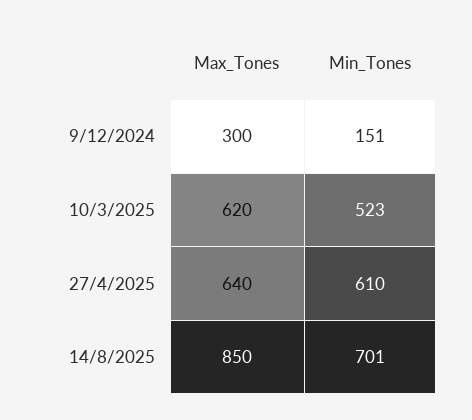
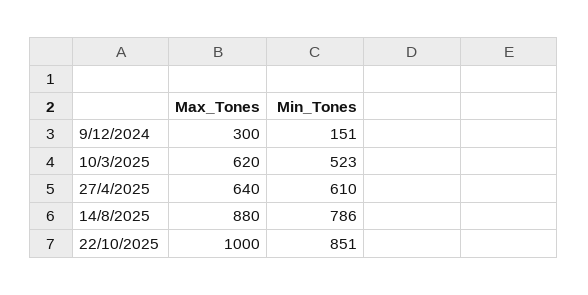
Max_Tones, 14/8/2025: 850 -> 880
Min_Tones, 14/8/2025: 701 -> 786
Max_Tones, 22/10/2025: none -> 1000
Min_Tones, 22/10/2025: none -> 851

